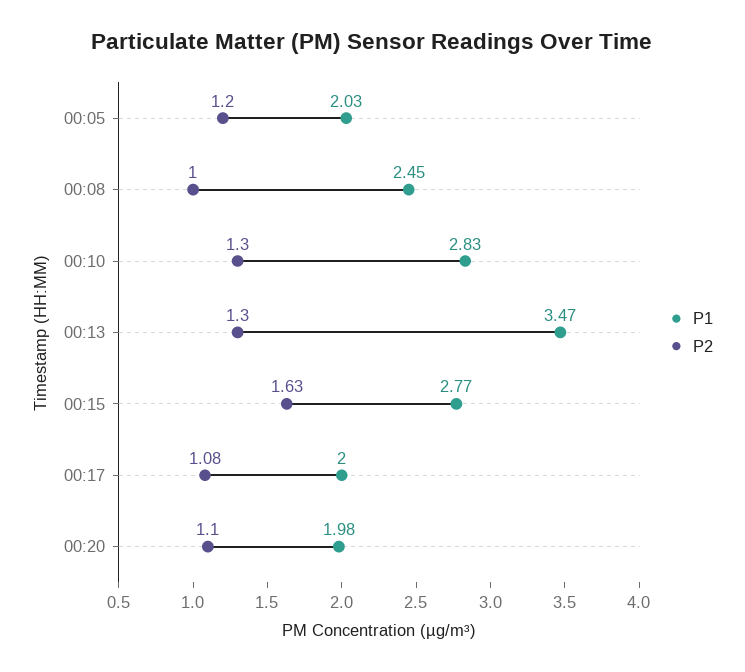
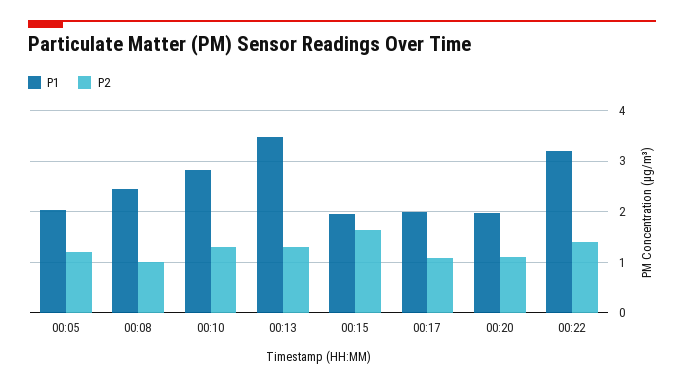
P1, 00:15: 2.77 -> 2
P1, 00:22: none -> 3.2
P2, 00:22: none -> 1.4

